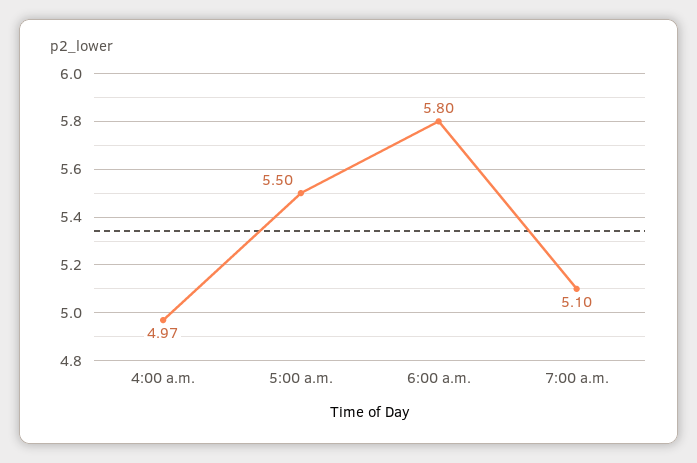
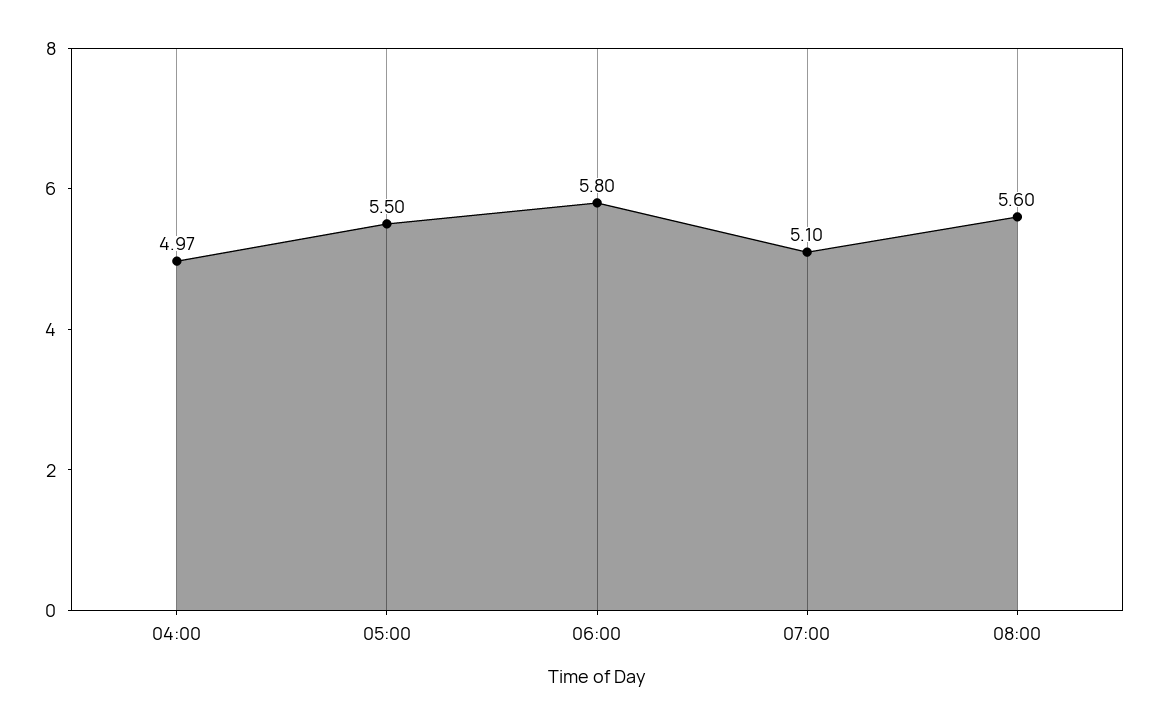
08:00: none -> 5.6

